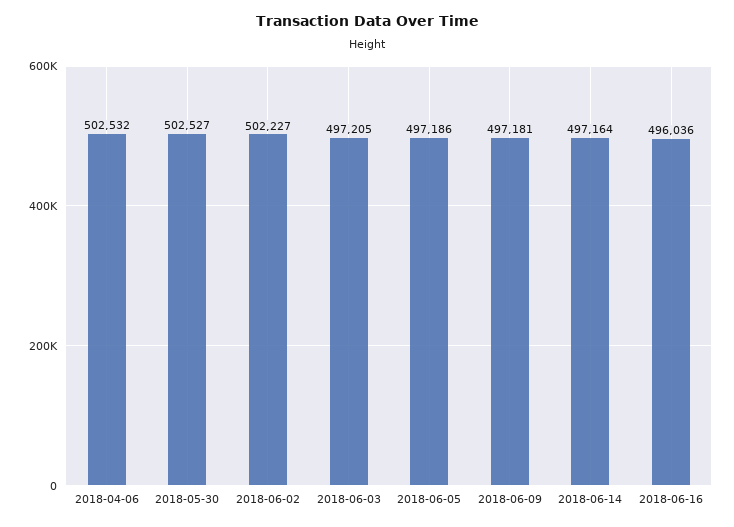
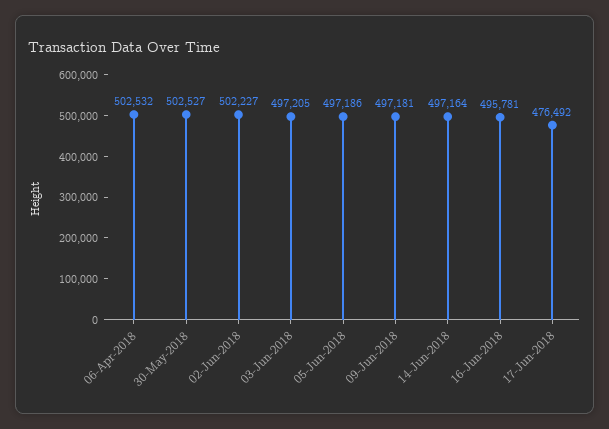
2018-06-16: 496036 -> 495781
17-Jun-2018: none -> 476492

